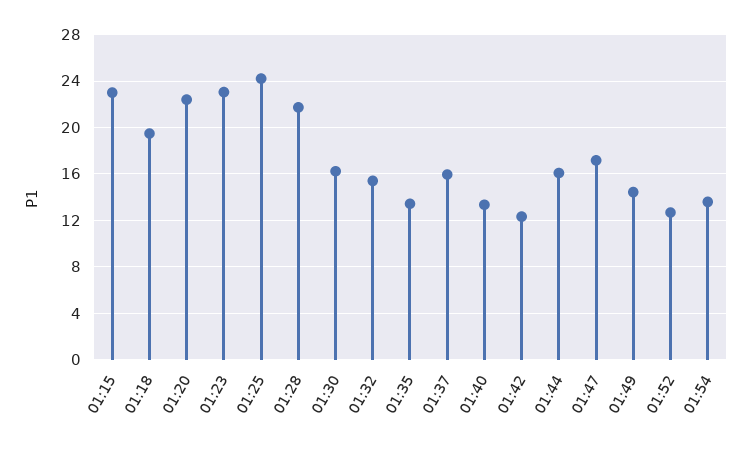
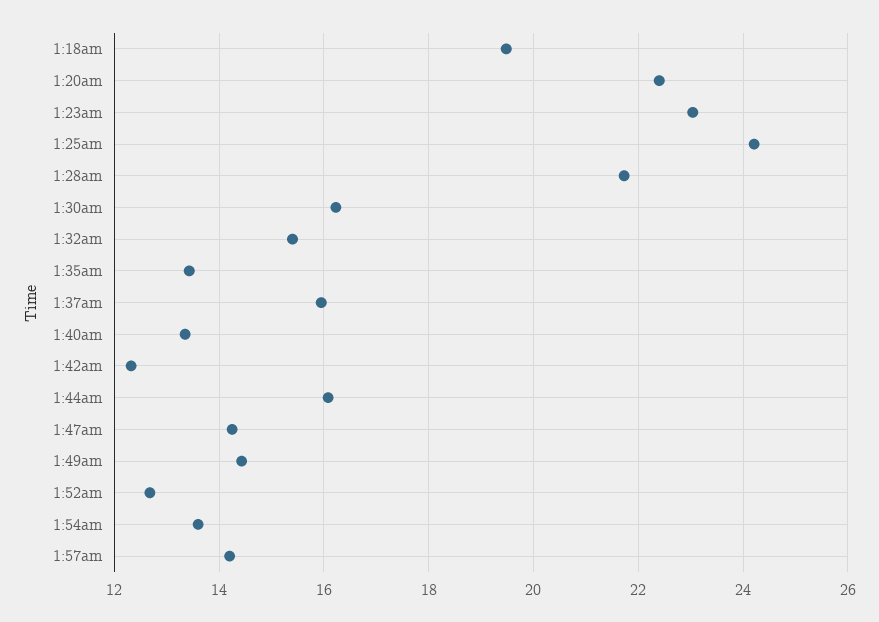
01:15: 23 -> none
01:47: 17 -> 14.2
1:57am: none -> 14.2

